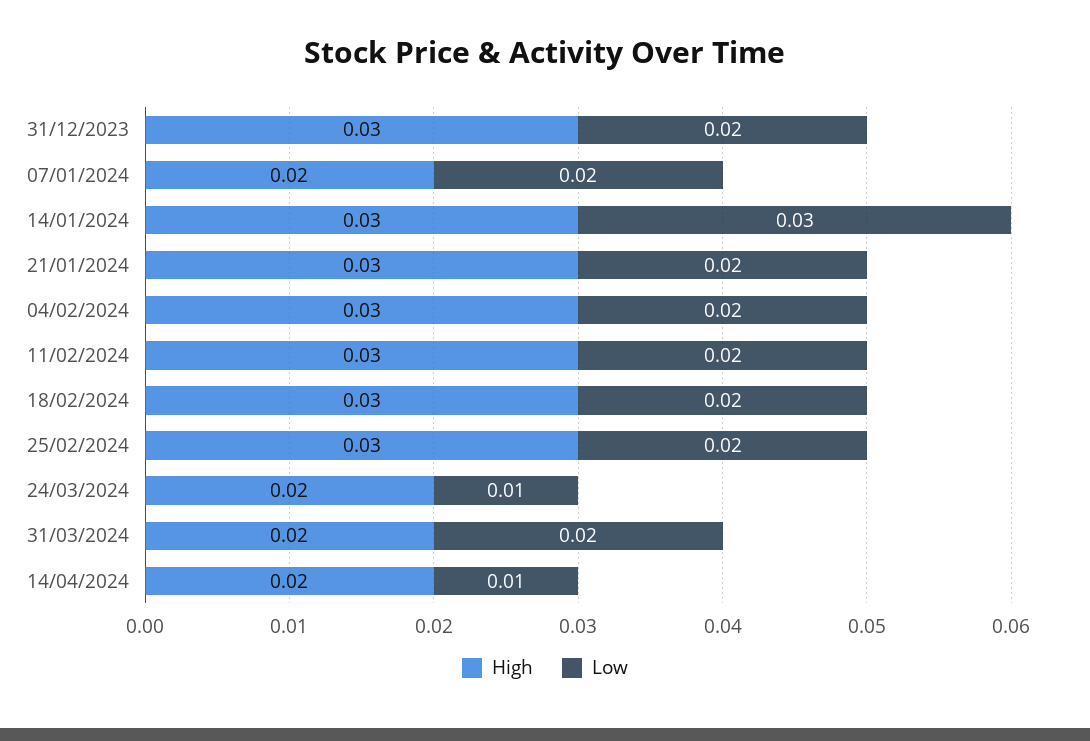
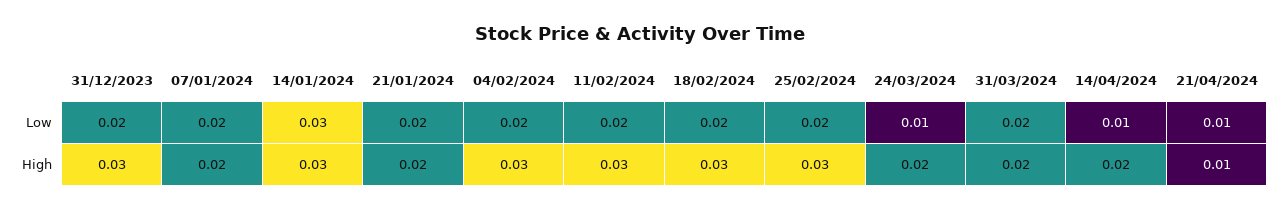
High, 21/01/2024: 0.03 -> 0.02
Low, 21/04/2024: none -> 0.01
High, 21/04/2024: none -> 0.01

